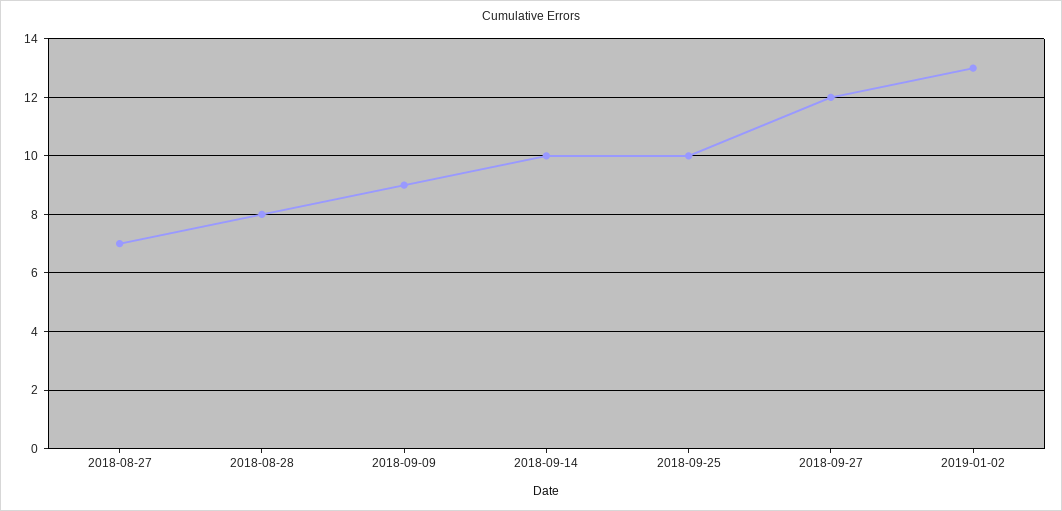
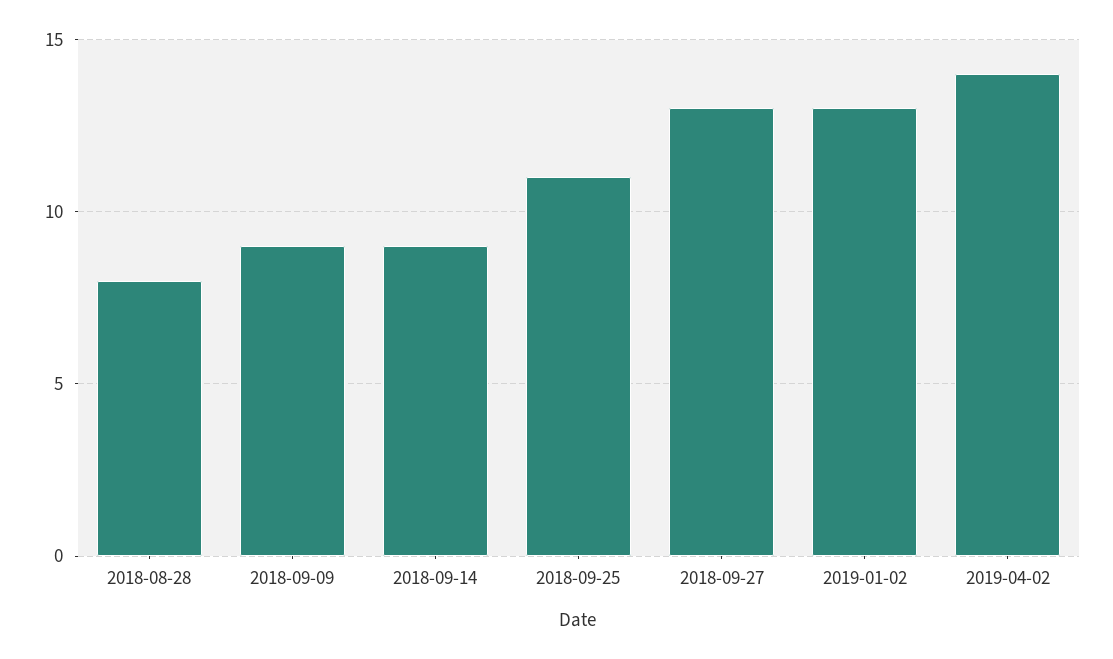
2018-08-27: 7 -> none
2018-09-14: 10 -> 9
2018-09-25: 10 -> 11
2018-09-27: 12 -> 13
2019-04-02: none -> 14

